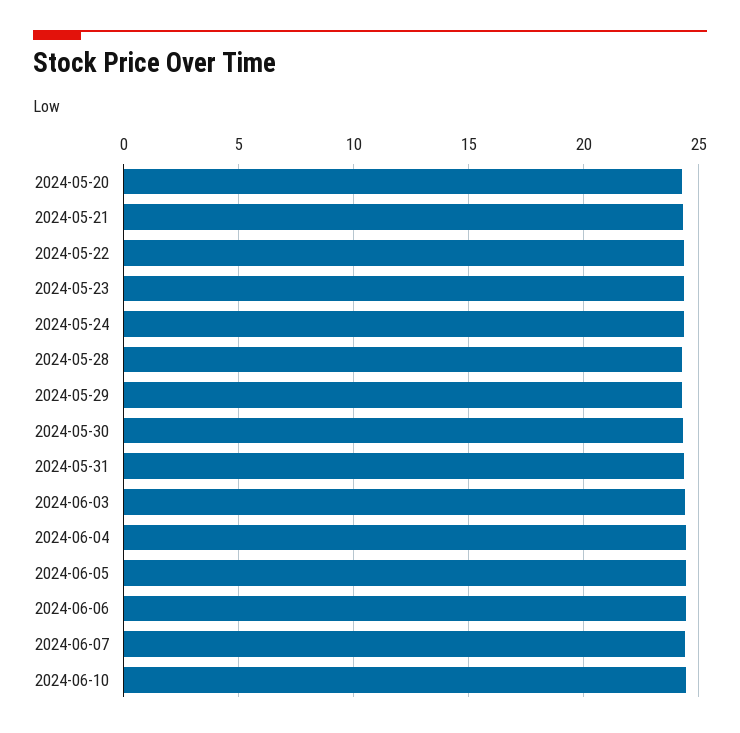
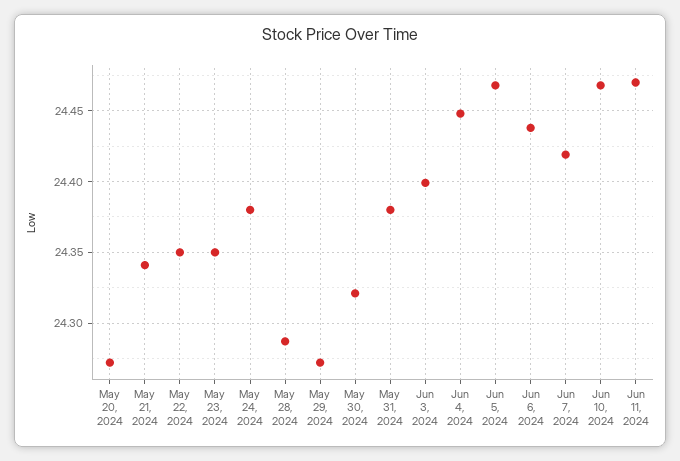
Jun 11, 2024: none -> 24.47

